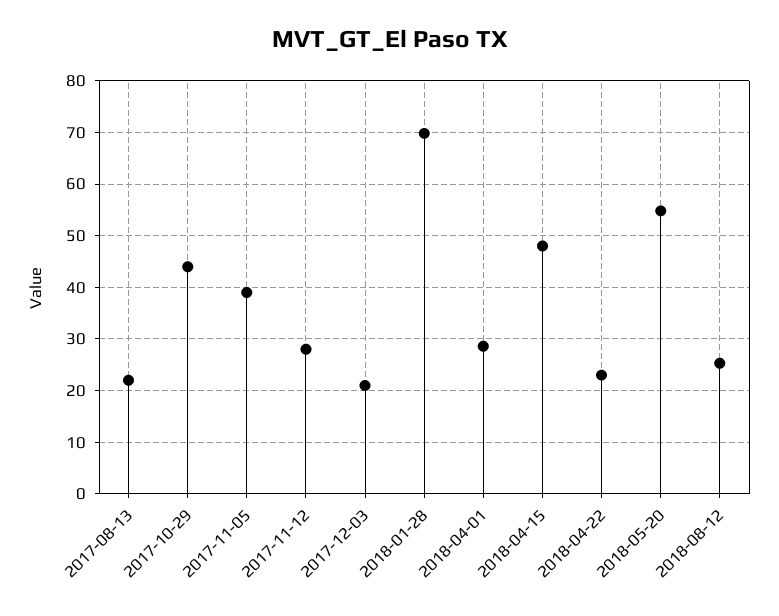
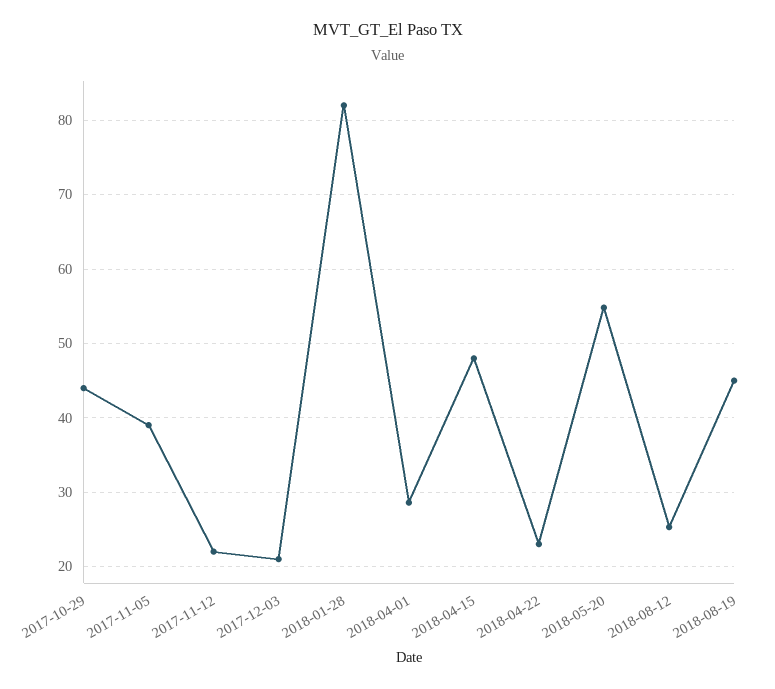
2017-08-13: 22 -> none
2017-11-12: 28 -> 22
2018-01-28: 70 -> 82
2018-08-19: none -> 45

